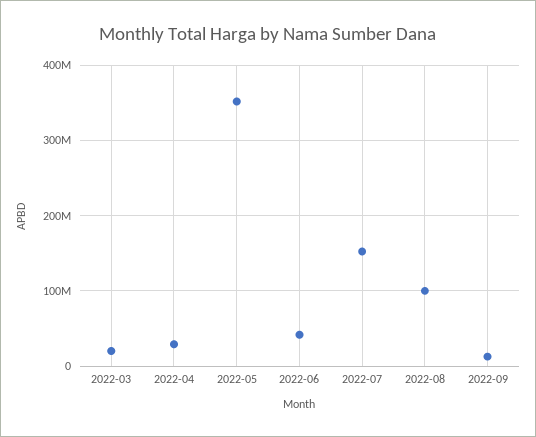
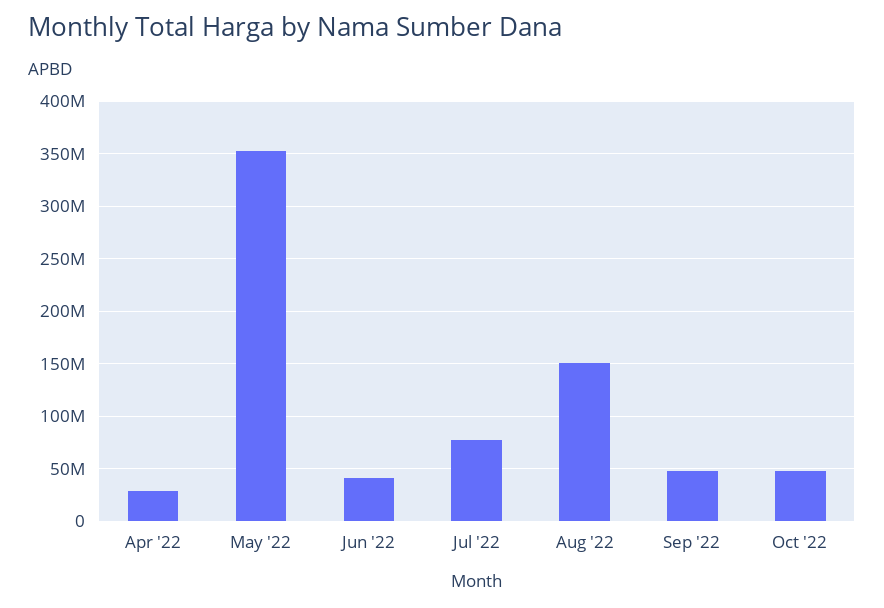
2022-03: 20000000 -> none
2022-07: 150000000 -> 80000000
2022-08: 100000000 -> 150000000
2022-09: 10000000 -> 50000000
Oct '22: none -> 50000000

